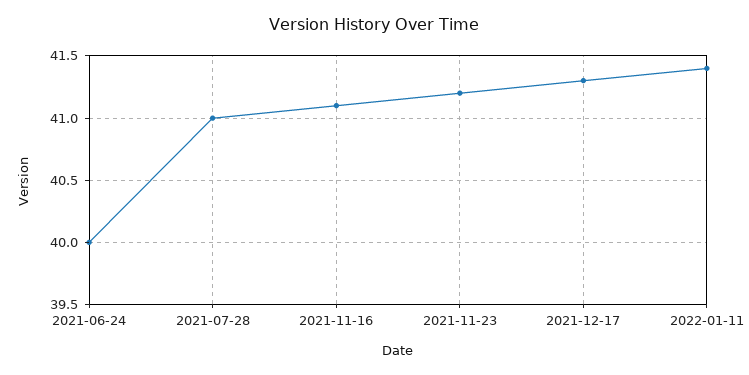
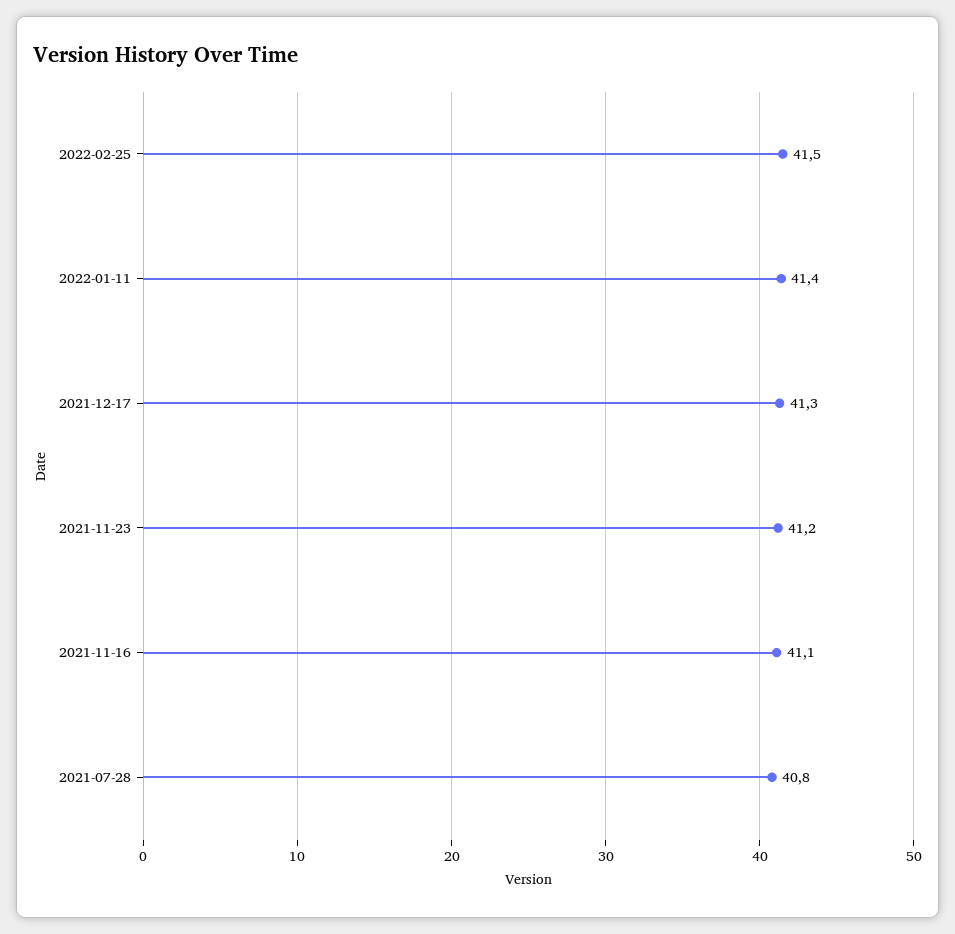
2021-06-24: 40 -> none
2021-07-28: 41 -> 40.8
2022-02-25: none -> 41.5

